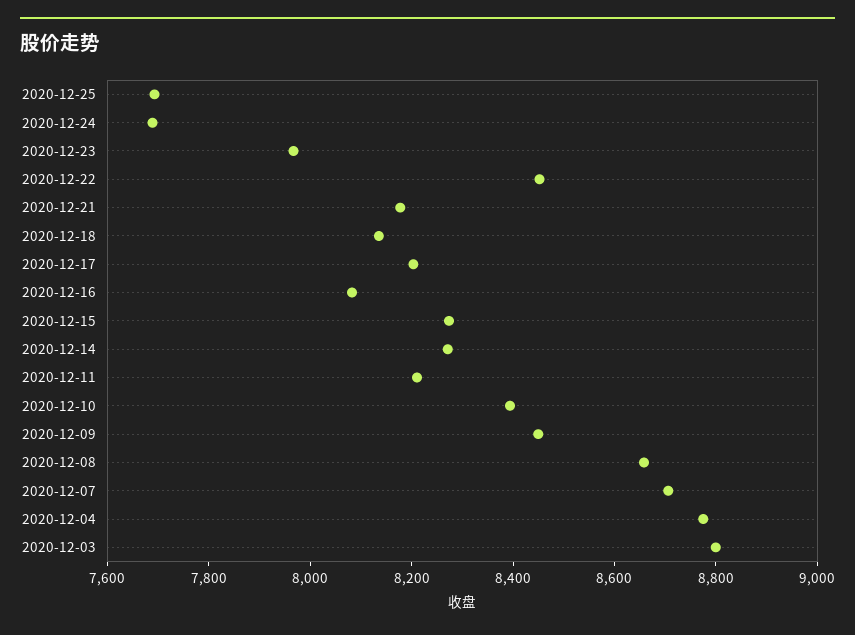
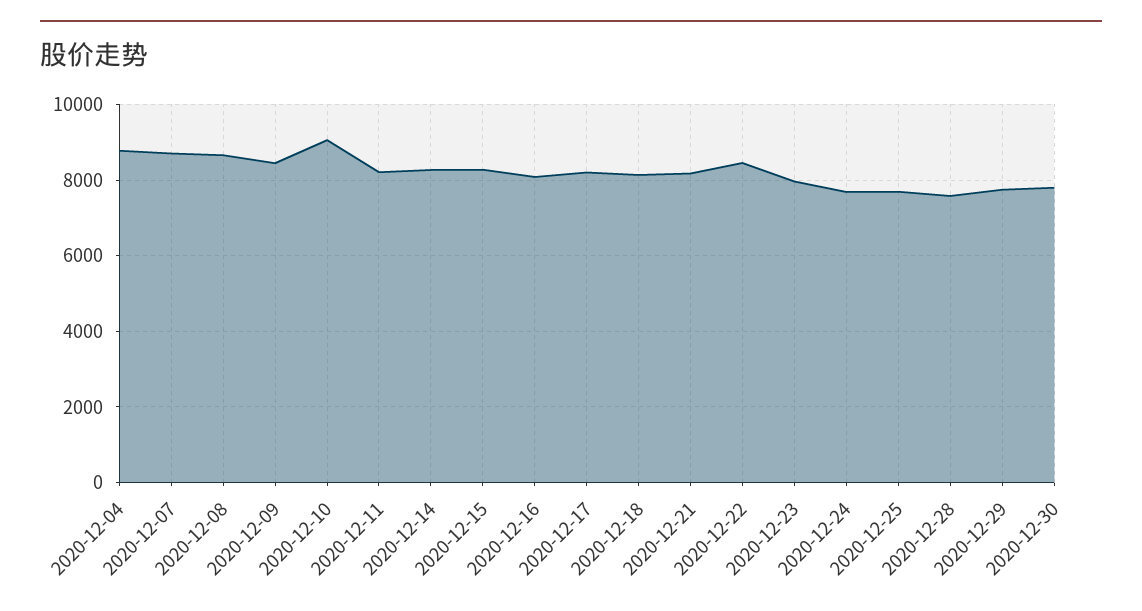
2020-12-10: 8400 -> 9000
2020-12-03: 8800 -> none
2020-12-28: none -> 7600
2020-12-29: none -> 7800
2020-12-30: none -> 7800

